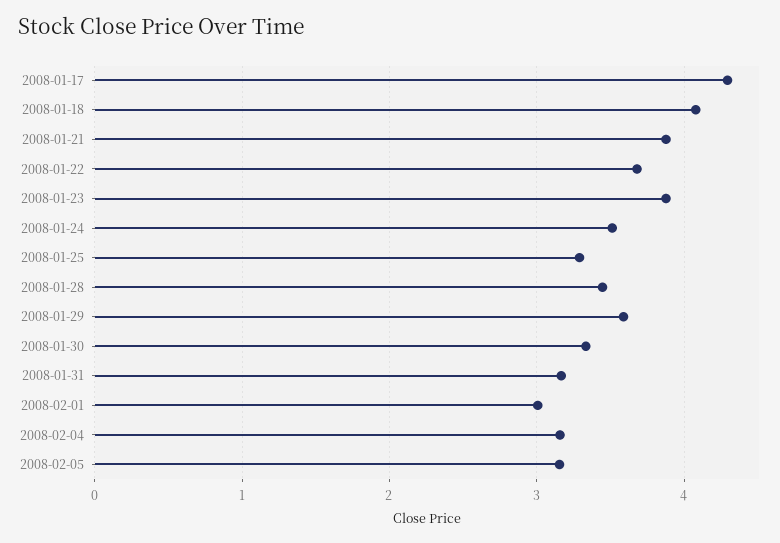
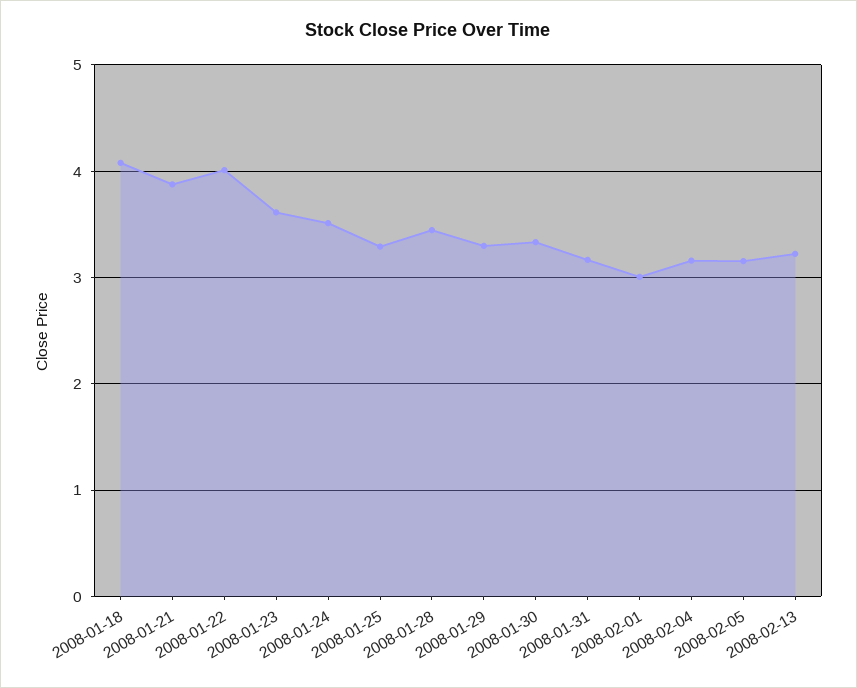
2008-01-17: 4.3 -> none
2008-01-22: 3.7 -> 4
2008-01-23: 3.9 -> 3.6
2008-01-29: 3.6 -> 3.3
2008-02-13: none -> 3.2

